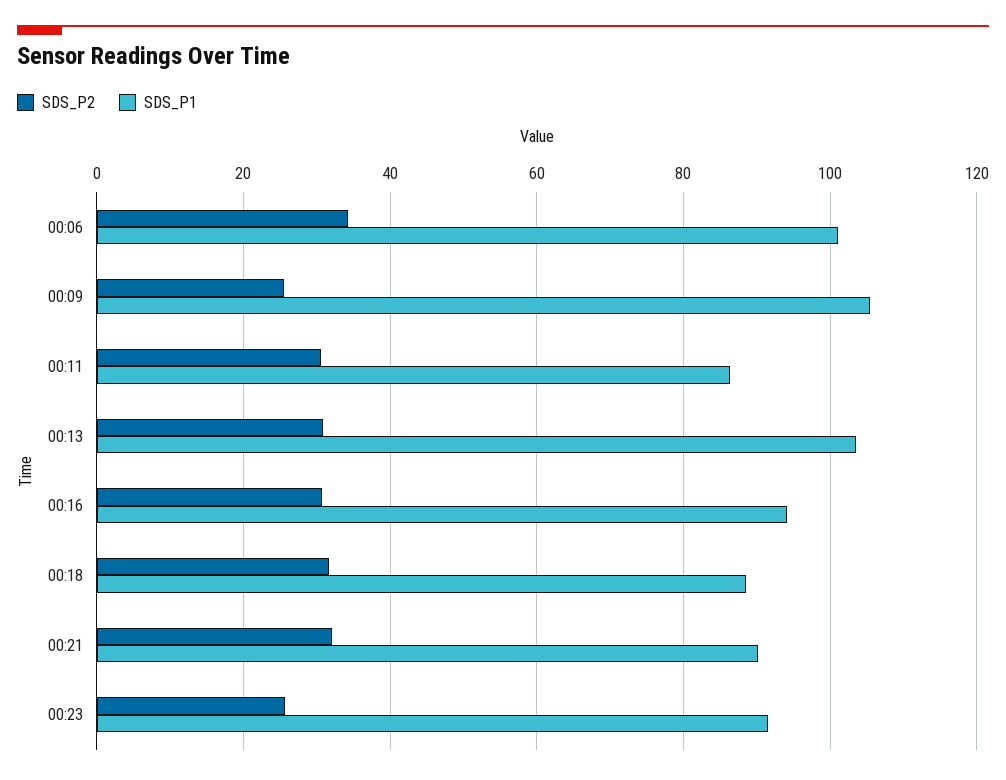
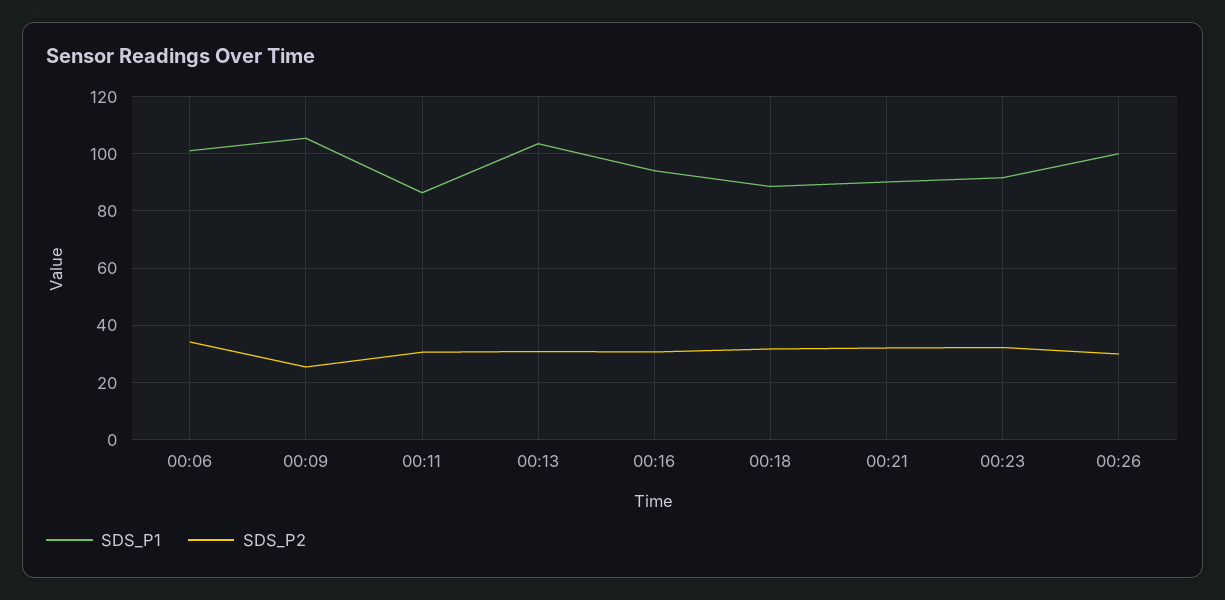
SDS_P2, 00:23: 26 -> 32.5
SDS_P1, 00:26: none -> 100
SDS_P2, 00:26: none -> 30

